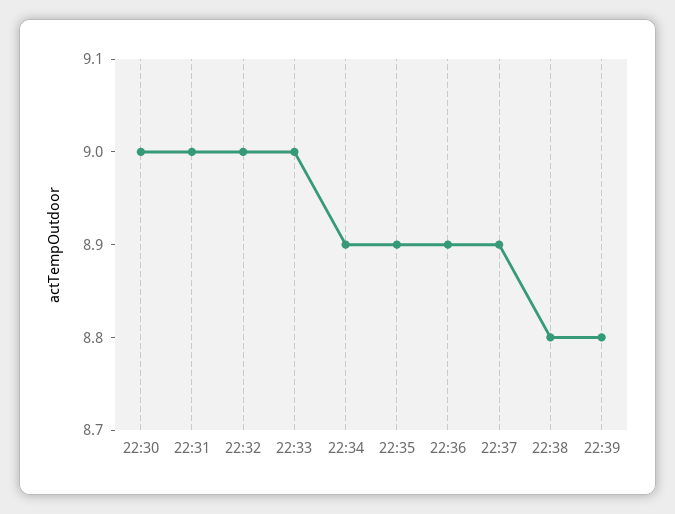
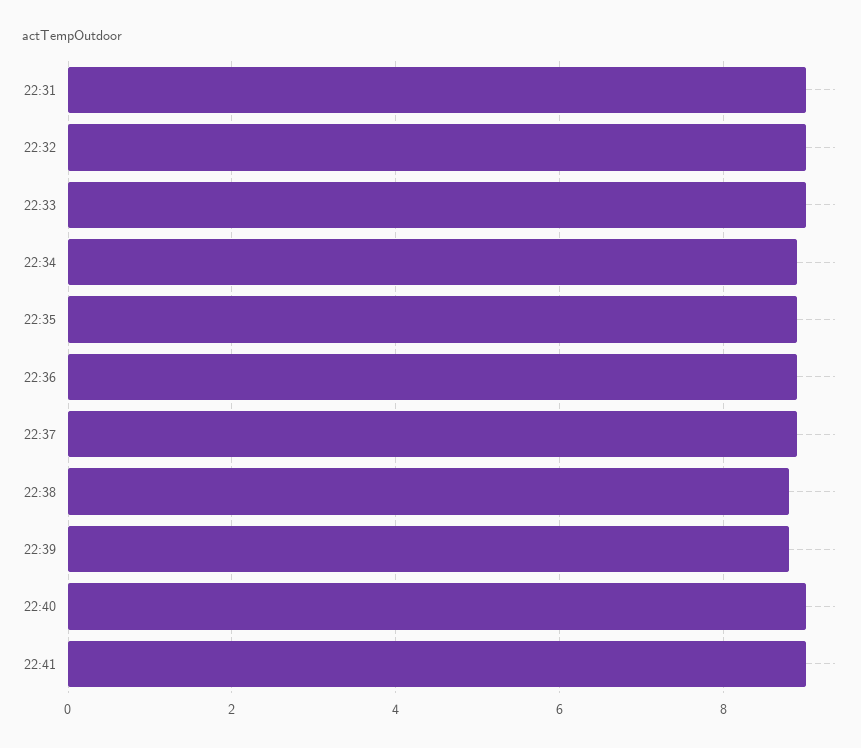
22:30: 9 -> none
22:40: none -> 9
22:41: none -> 9

